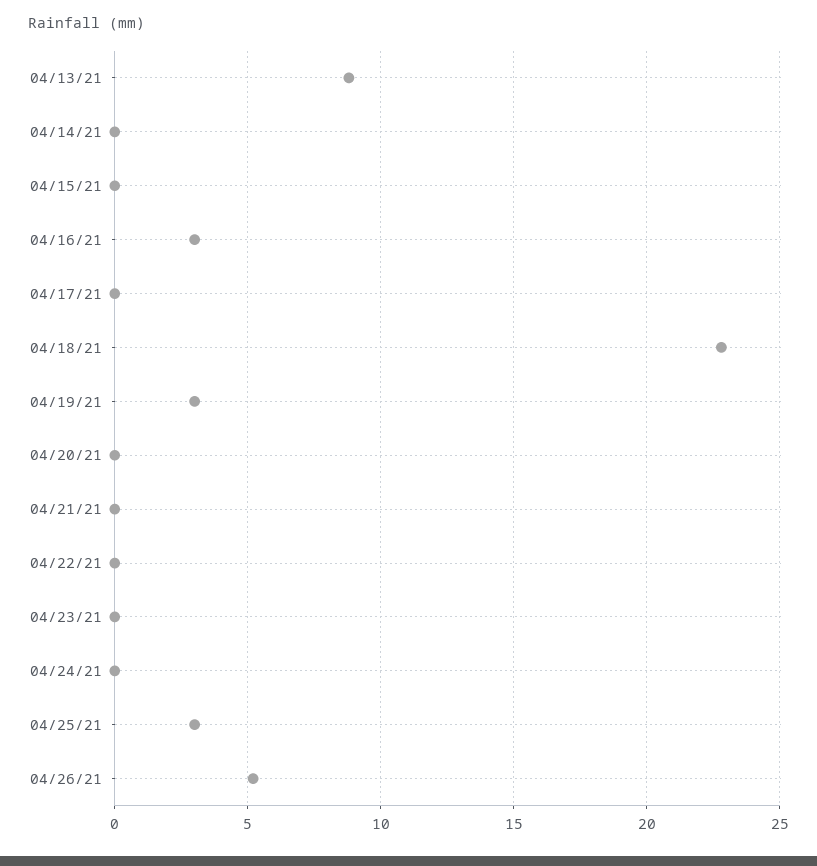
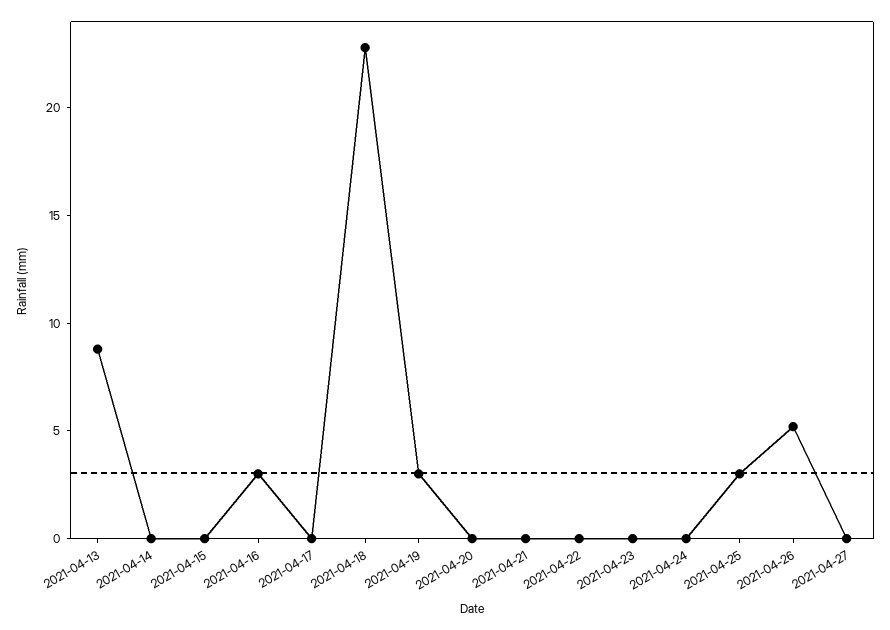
2021-04-27: none -> 0

